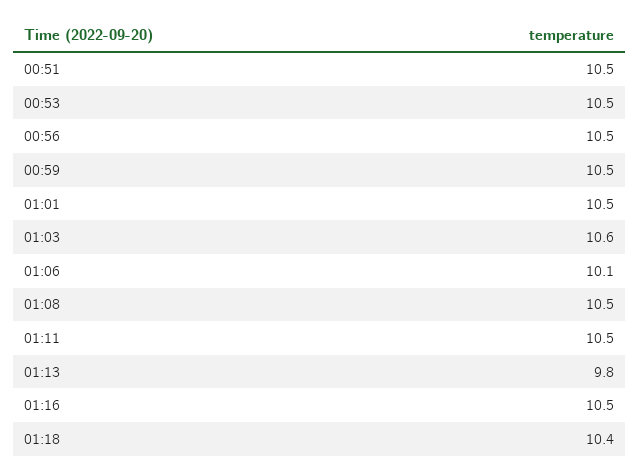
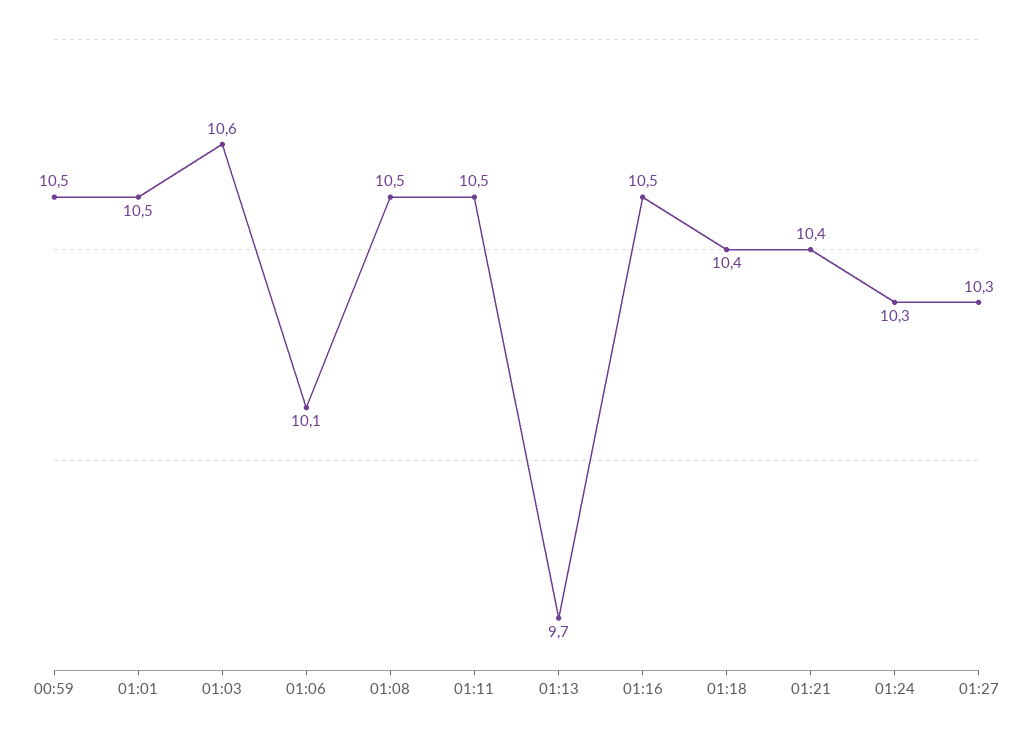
00:51: 10.5 -> none
00:53: 10.5 -> none
00:56: 10.5 -> none
01:13: 9.8 -> 9.7
01:21: none -> 10.4
01:24: none -> 10.3
01:27: none -> 10.3

